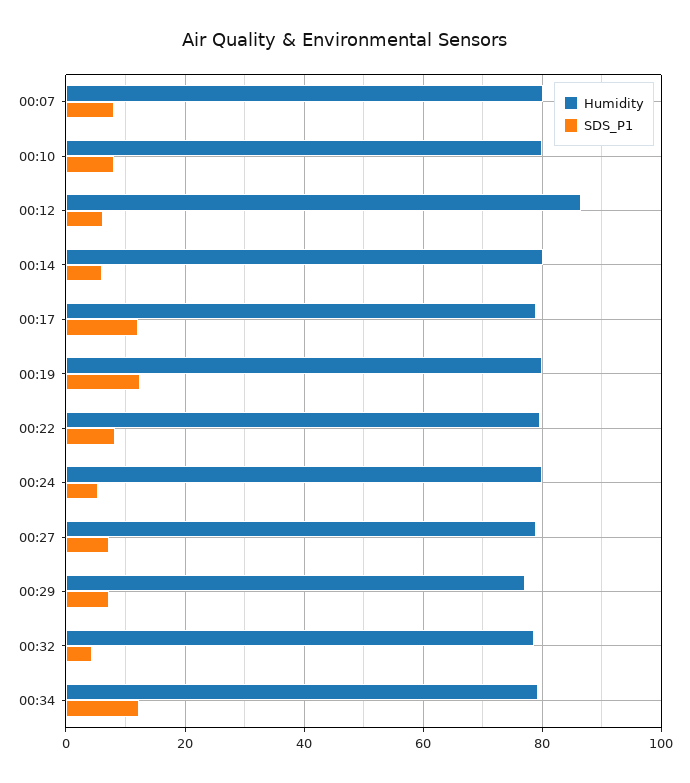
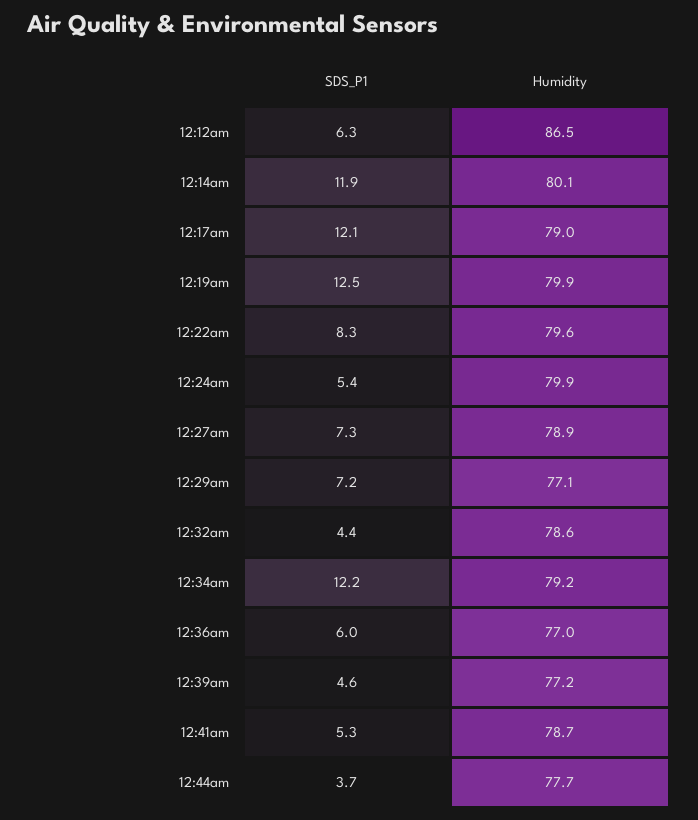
Humidity, 00:07: 80 -> none
SDS_P1, 00:07: 8 -> none
Humidity, 00:10: 80 -> none
SDS_P1, 00:10: 8 -> none
SDS_P1, 00:14: 6 -> 11.9
SDS_P1, 12:36am: none -> 6
Humidity, 12:36am: none -> 77
SDS_P1, 12:39am: none -> 4.6
Humidity, 12:39am: none -> 77.2
SDS_P1, 12:41am: none -> 5.3
Humidity, 12:41am: none -> 78.7
SDS_P1, 12:44am: none -> 3.7
Humidity, 12:44am: none -> 77.7

